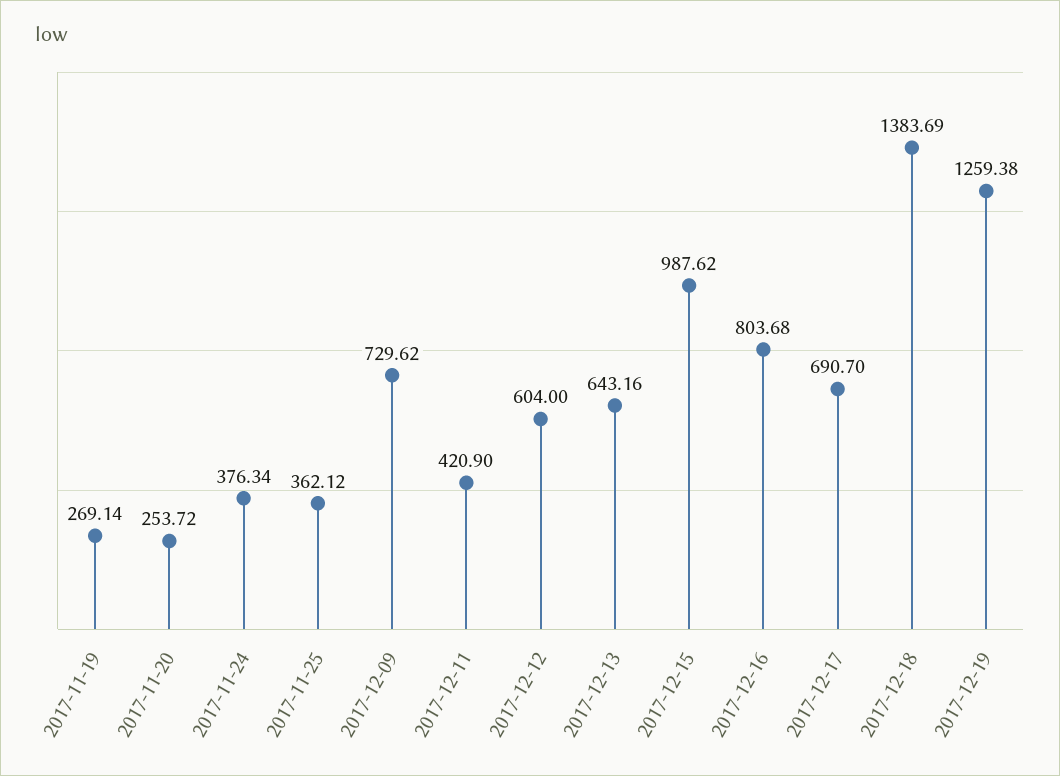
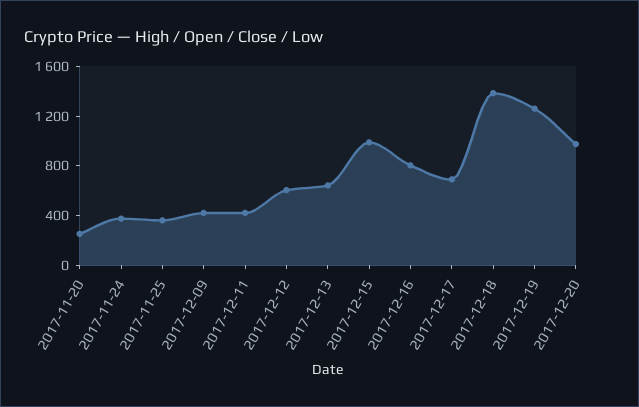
2017-11-19: 269.14 -> none
2017-12-09: 729.62 -> 400
2017-12-20: none -> 1000

